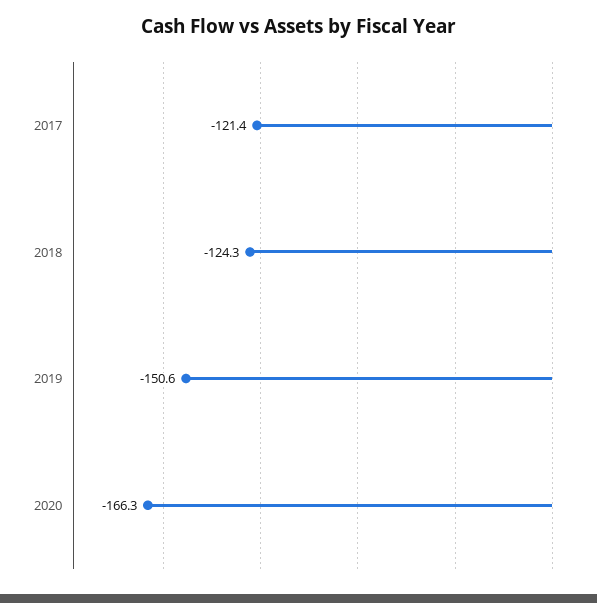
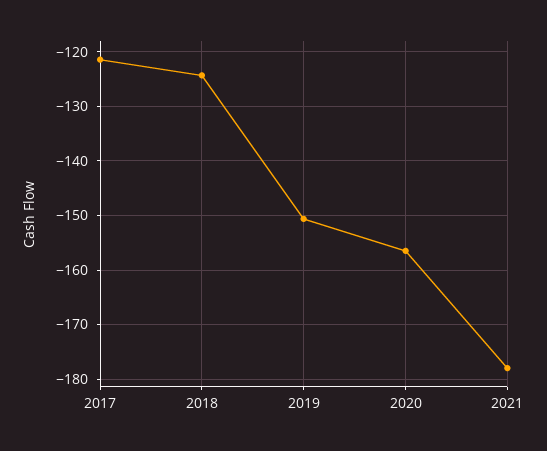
2020: -166.3 -> -156
2021: none -> -178

